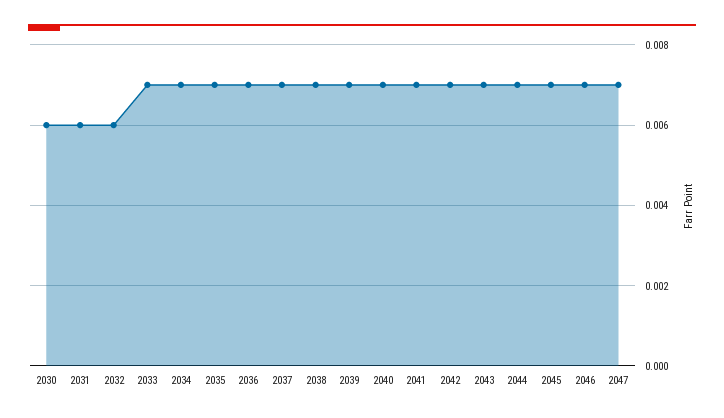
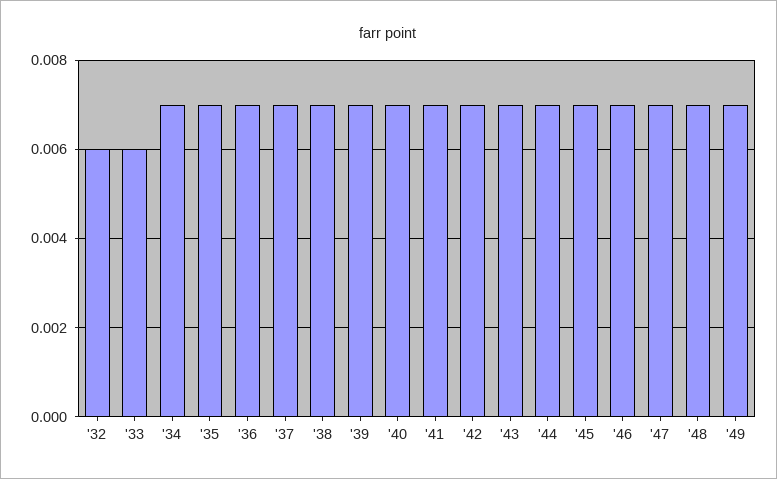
2030: 0.006 -> none
2031: 0.006 -> none
2033: 0.007 -> 0.006
'48: none -> 0.007
'49: none -> 0.007

